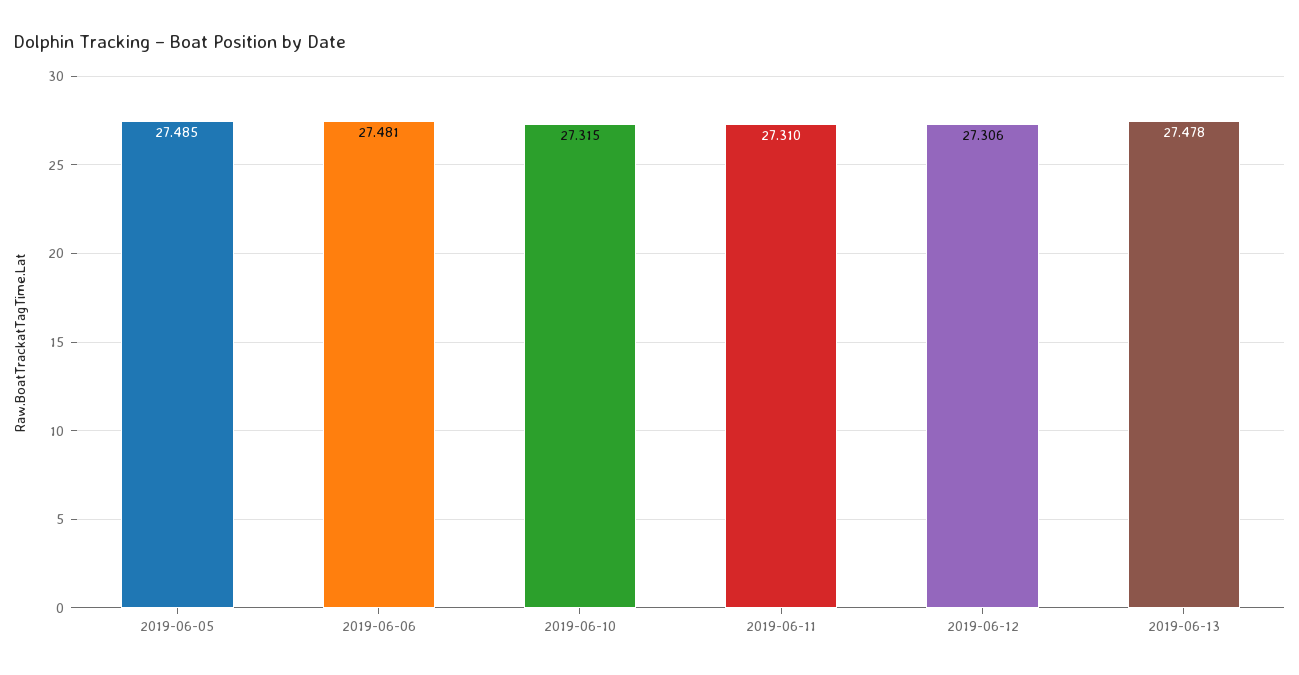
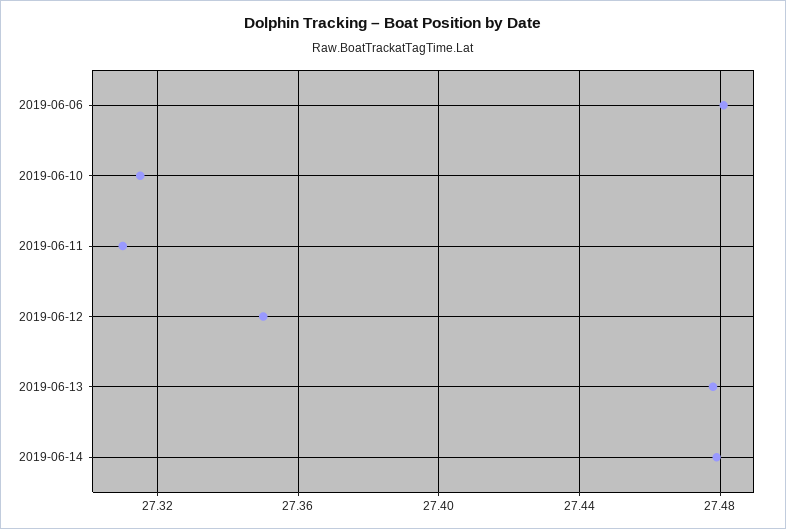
2019-06-05: 27.485 -> none
2019-06-12: 27.306 -> 27.35
2019-06-14: none -> 27.48

